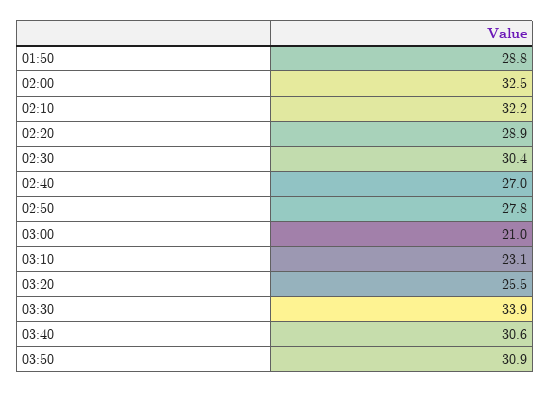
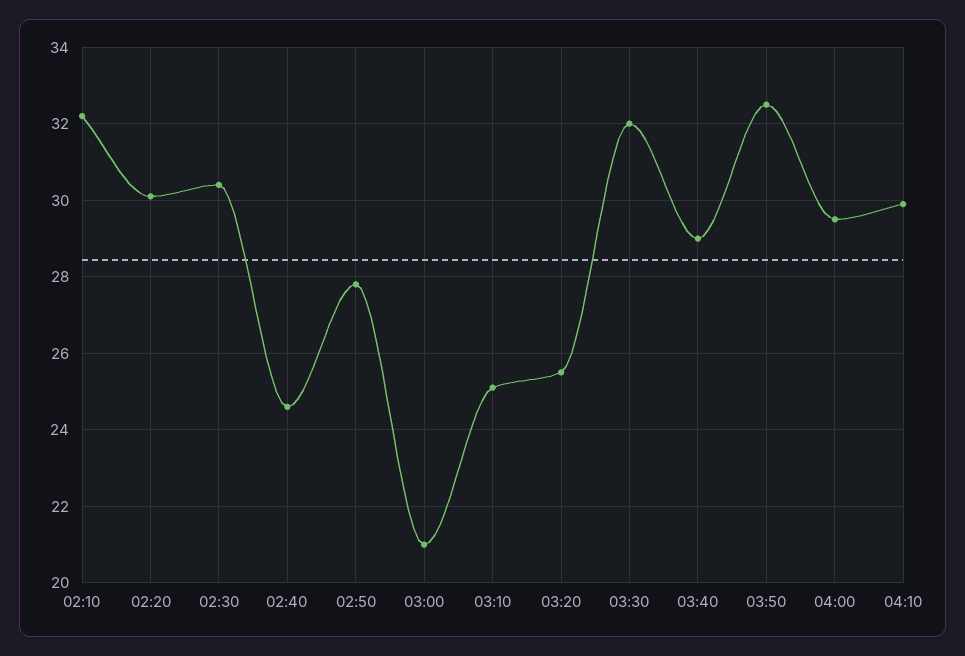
01:50: 28.8 -> none
02:00: 32.5 -> none
02:20: 28.9 -> 30
02:40: 27 -> 24.5
03:10: 23.1 -> 25
03:30: 33.9 -> 32
03:40: 30.6 -> 29
03:50: 30.9 -> 32.5
04:00: none -> 29.5
04:10: none -> 30

